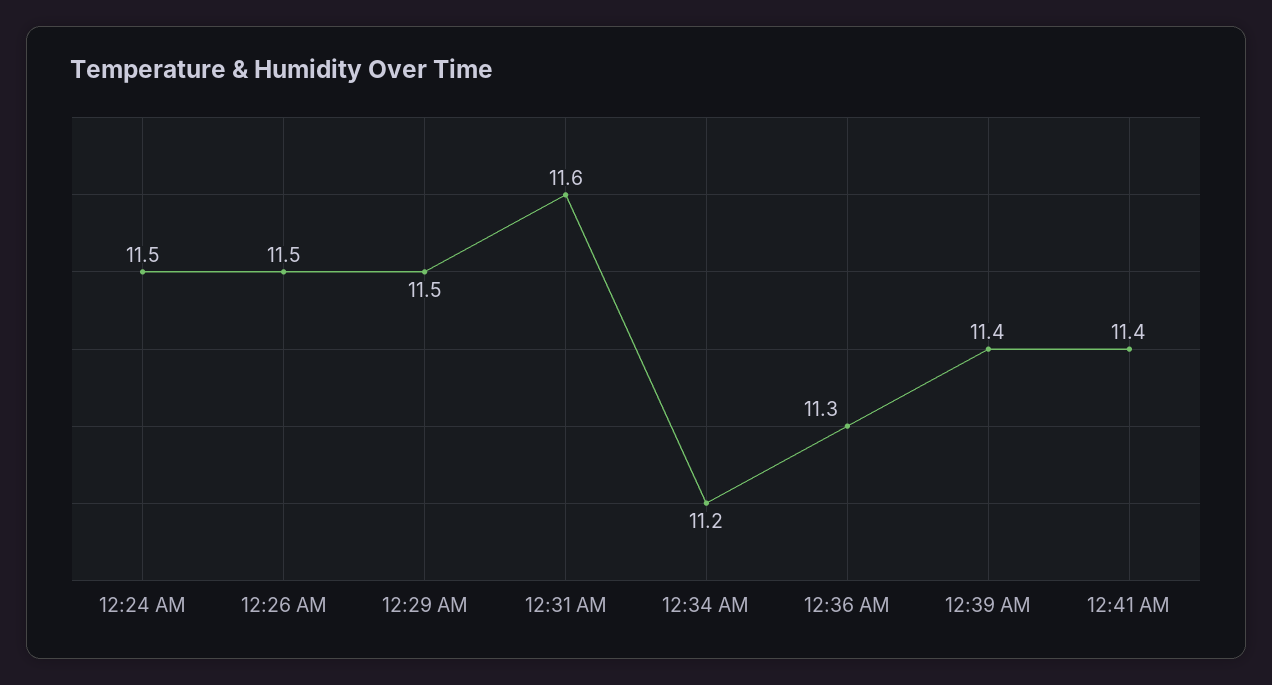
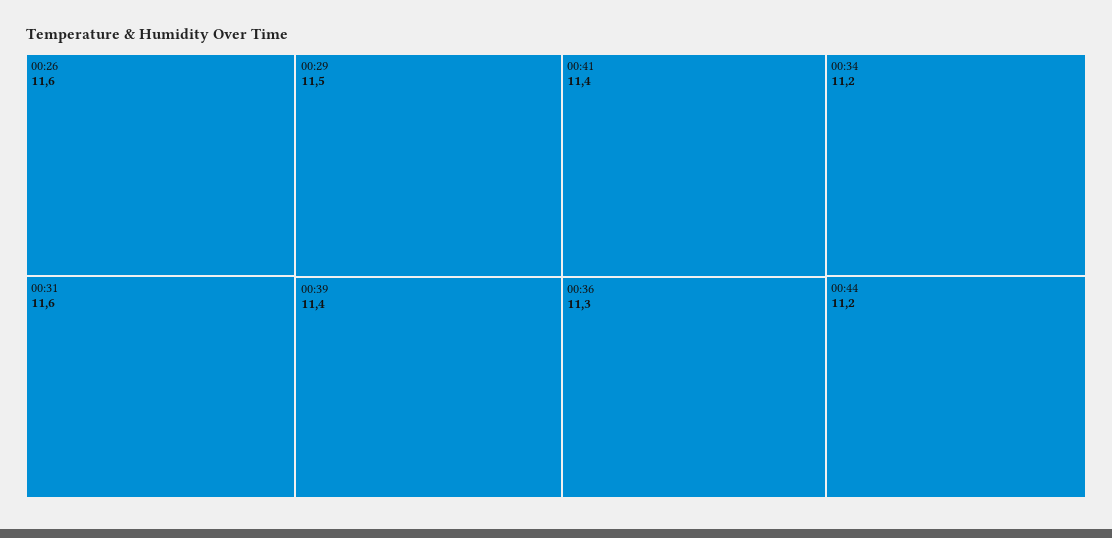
12:24 AM: 11.5 -> none
12:26 AM: 11.5 -> 11.6
00:44: none -> 11.2

